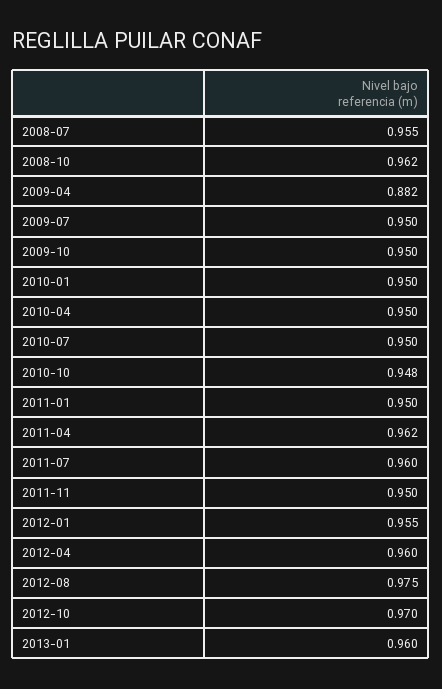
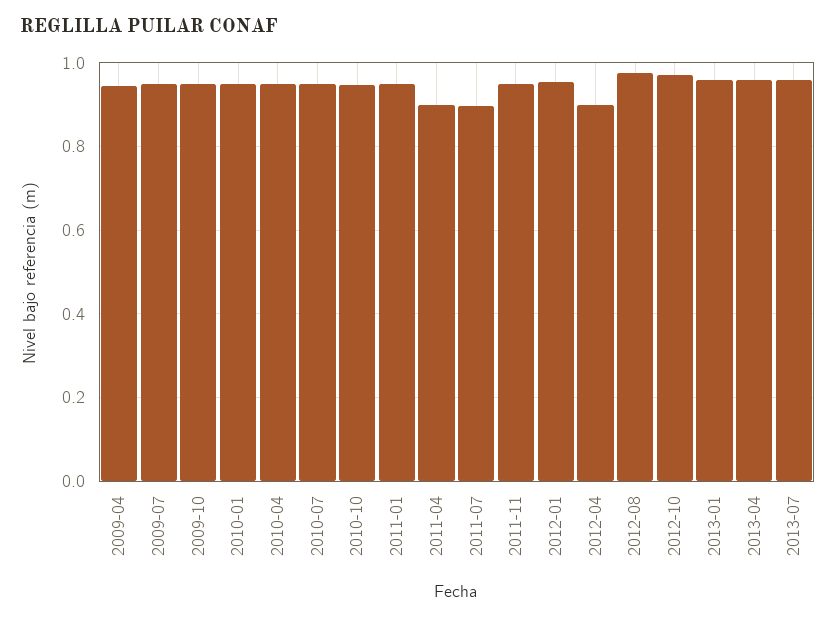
2008-07: 0.955 -> none
2008-10: 0.962 -> none
2009-04: 0.882 -> 0.94
2011-04: 0.962 -> 0.9
2011-07: 0.96 -> 0.9
2012-04: 0.96 -> 0.9
2013-04: none -> 0.96
2013-07: none -> 0.96

